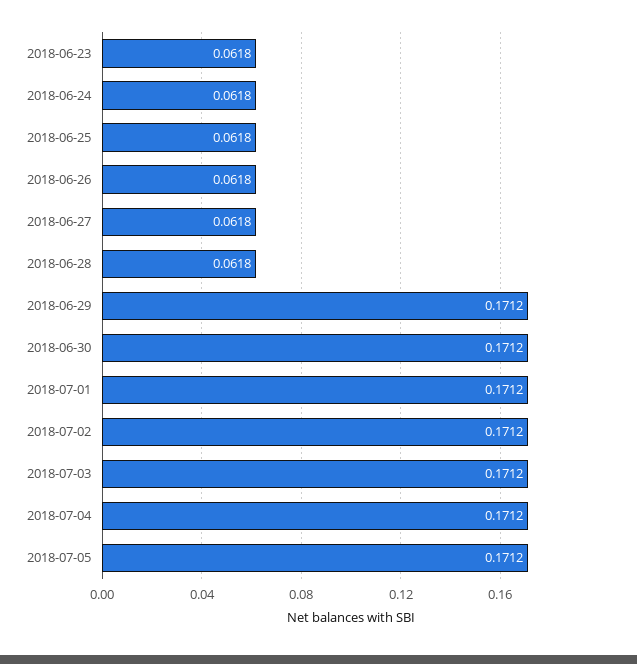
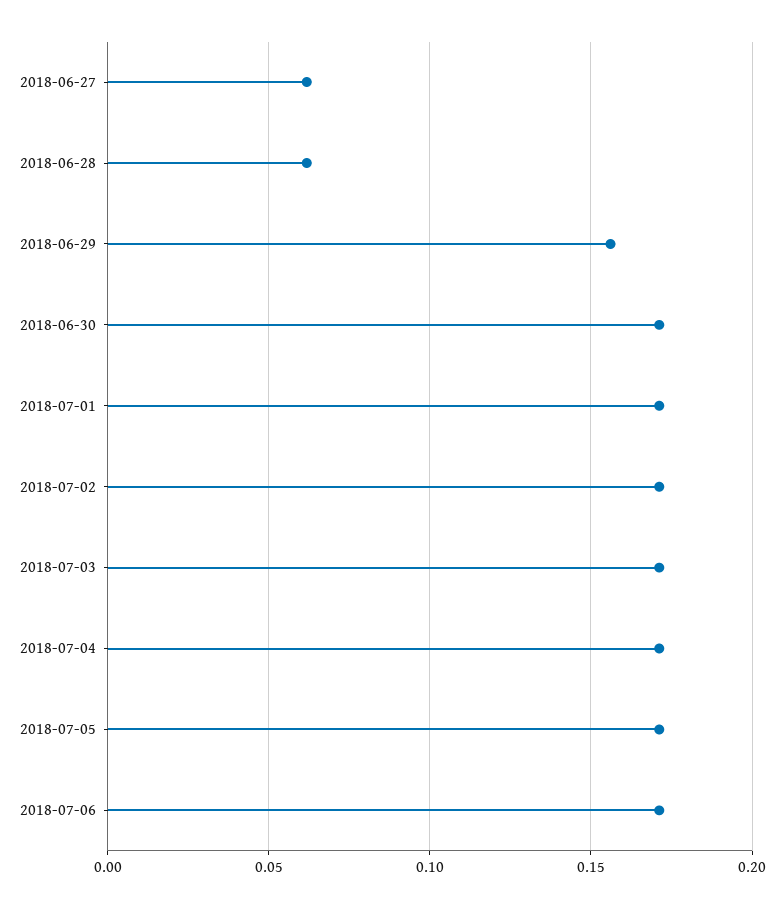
2018-06-23: 0.0618 -> none
2018-06-24: 0.0618 -> none
2018-06-25: 0.0618 -> none
2018-06-26: 0.0618 -> none
2018-06-29: 0.1712 -> 0.155
2018-07-06: none -> 0.17

